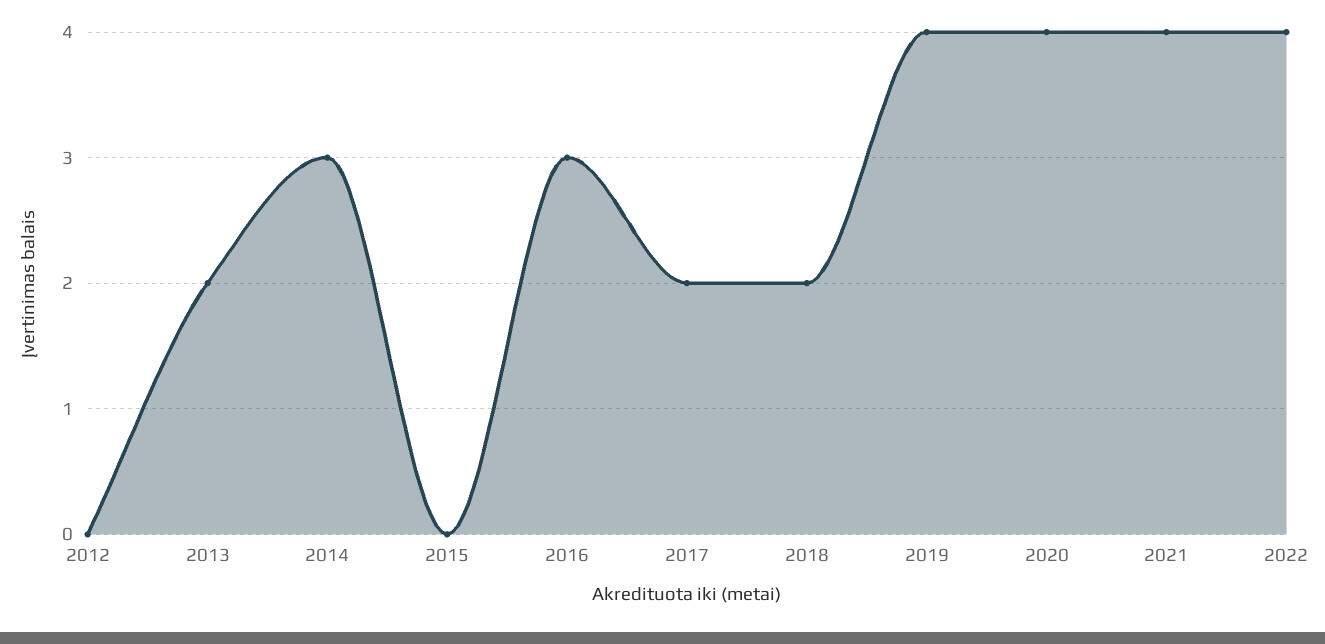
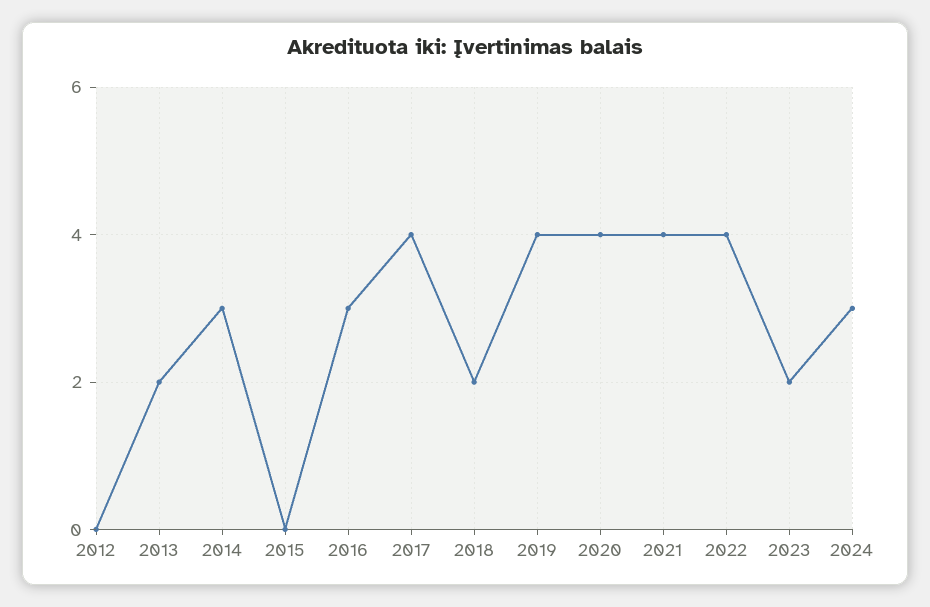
2017: 2 -> 4
2023: none -> 2
2024: none -> 3

